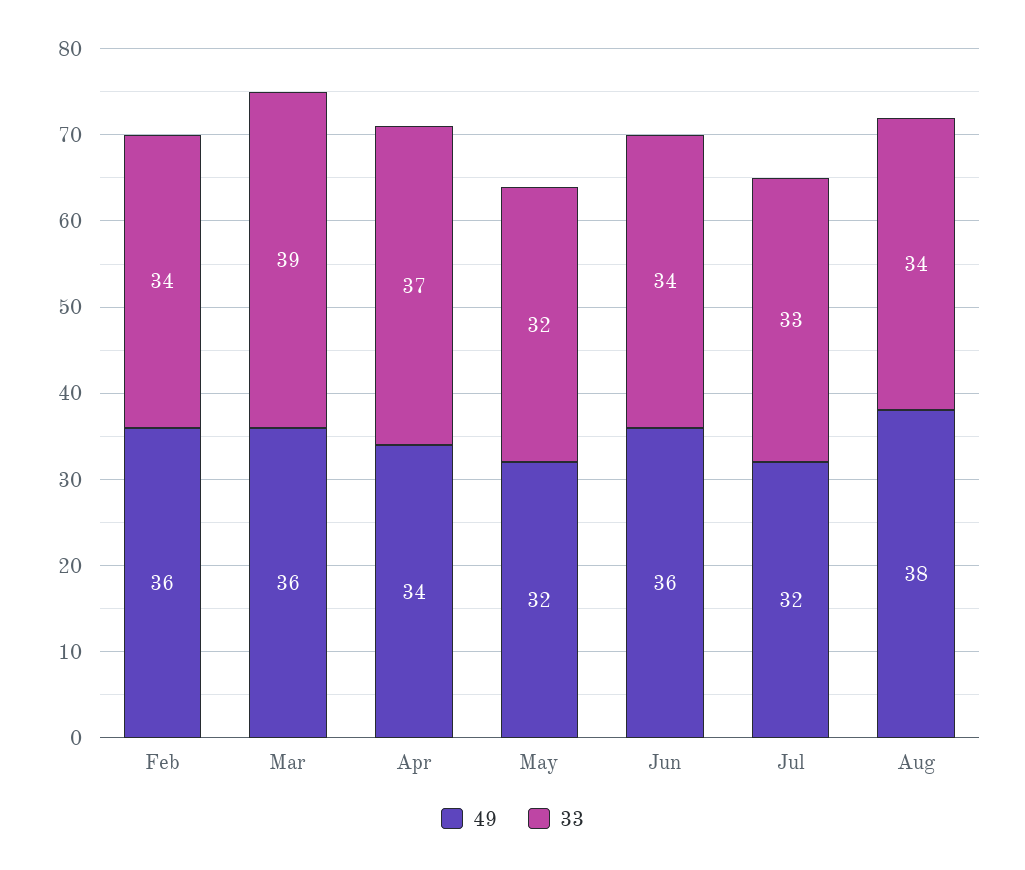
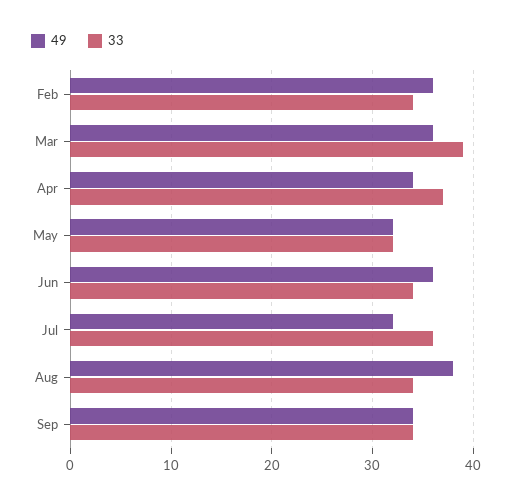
33, Jul: 33 -> 36
49, Sep: none -> 34
33, Sep: none -> 34

